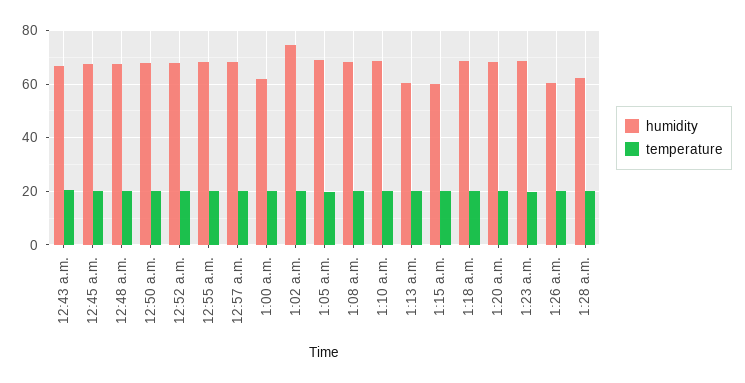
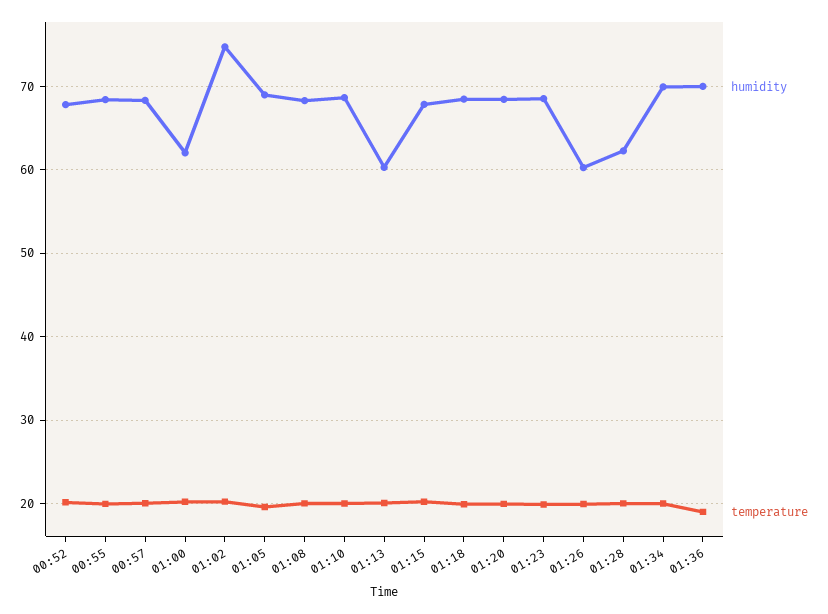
humidity, 12:43 a.m.: 67.5 -> none
temperature, 12:43 a.m.: 20 -> none
humidity, 12:45 a.m.: 67.5 -> none
temperature, 12:45 a.m.: 20 -> none
humidity, 12:48 a.m.: 67.5 -> none
temperature, 12:48 a.m.: 20 -> none
humidity, 12:50 a.m.: 67.5 -> none
temperature, 12:50 a.m.: 20 -> none
humidity, 1:15 a.m.: 60 -> 68
humidity, 01:34: none -> 70
temperature, 01:34: none -> 20
humidity, 01:36: none -> 70
temperature, 01:36: none -> 19

